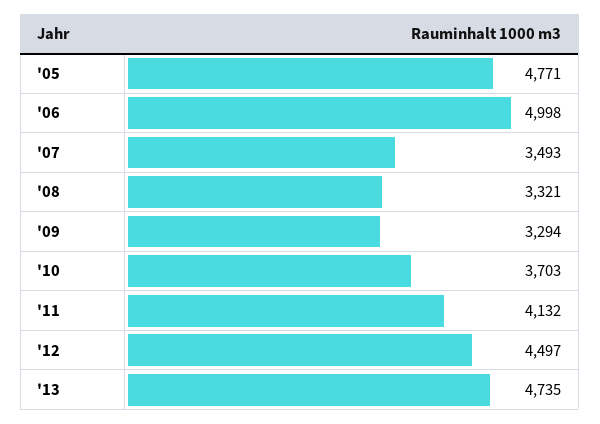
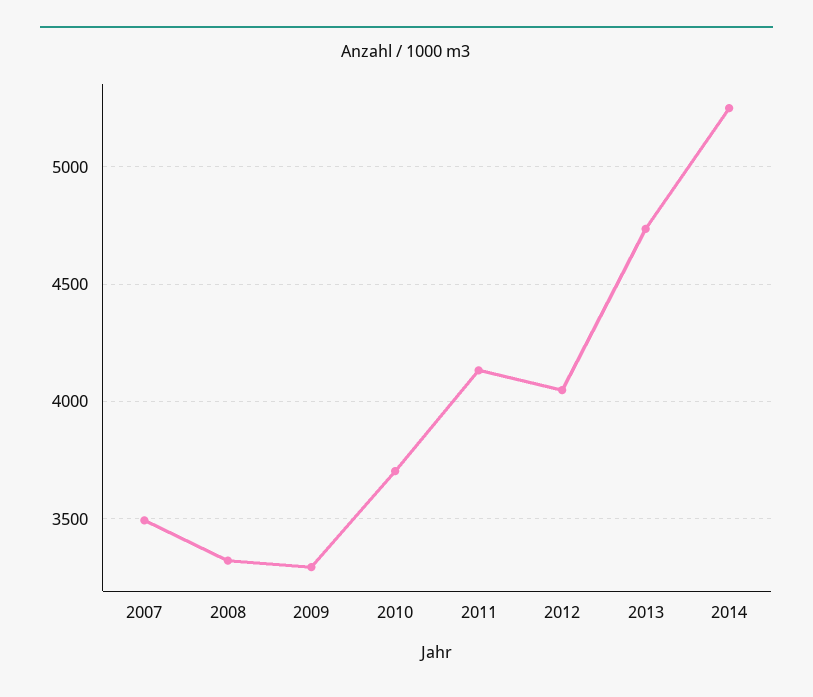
'05: 4771 -> none
'06: 4998 -> none
'12: 4497 -> 4050
2014: none -> 5250

